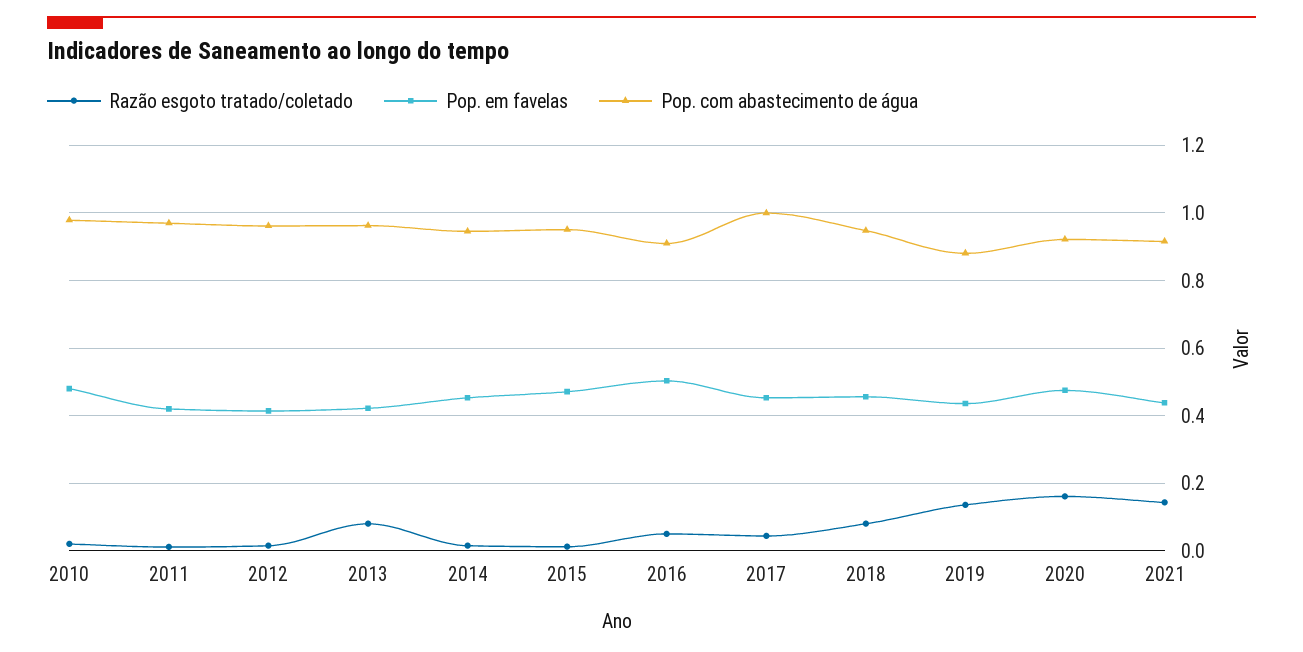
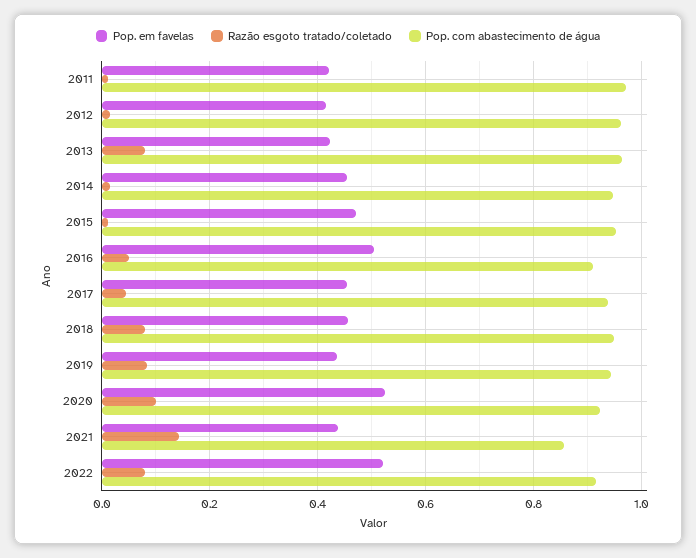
Razão esgoto tratado/coletado, 2010: 0.02 -> none
Pop. em favelas, 2010: 0.48 -> none
Pop. com abastecimento de água, 2010: 0.98 -> none
Pop. com abastecimento de água, 2017: 1 -> 0.94
Razão esgoto tratado/coletado, 2019: 0.14 -> 0.08
Pop. com abastecimento de água, 2019: 0.88 -> 0.94
Razão esgoto tratado/coletado, 2020: 0.16 -> 0.1
Pop. em favelas, 2020: 0.48 -> 0.52
Pop. com abastecimento de água, 2021: 0.92 -> 0.86
Pop. em favelas, 2022: none -> 0.52
Razão esgoto tratado/coletado, 2022: none -> 0.08
Pop. com abastecimento de água, 2022: none -> 0.92

